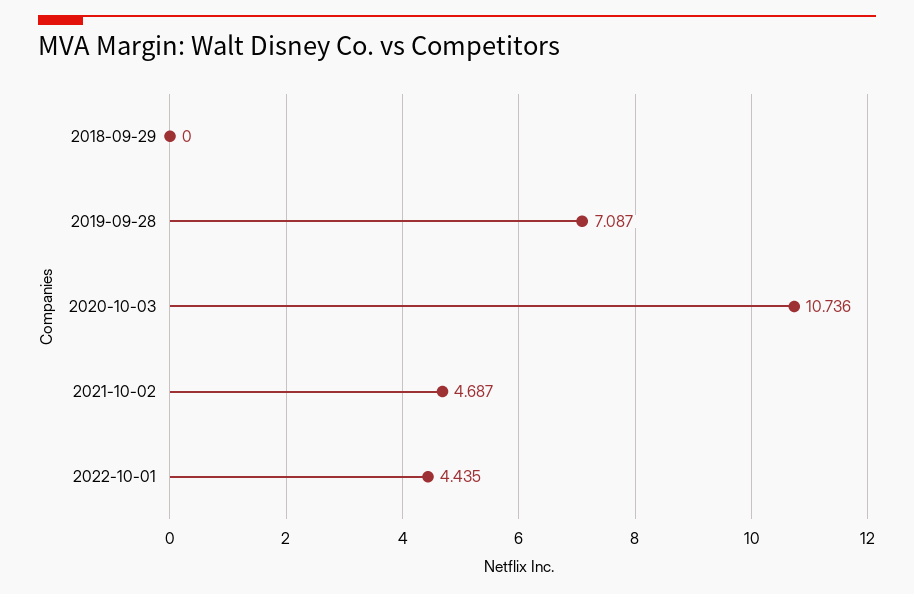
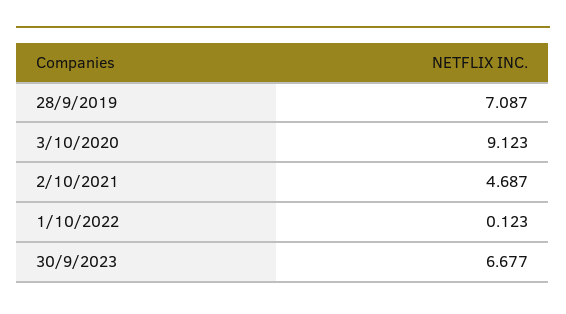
2018-09-29: 0 -> none
2020-10-03: 10.736 -> 9.123
2022-10-01: 4.435 -> 0.123
30/9/2023: none -> 6.677

